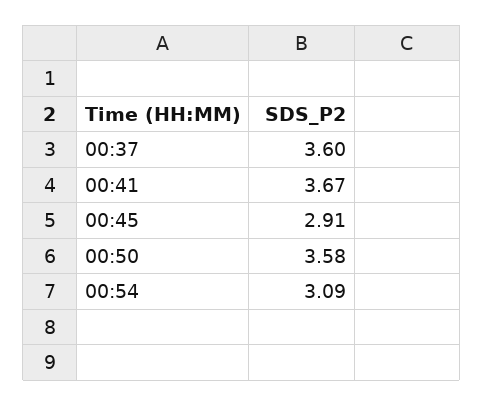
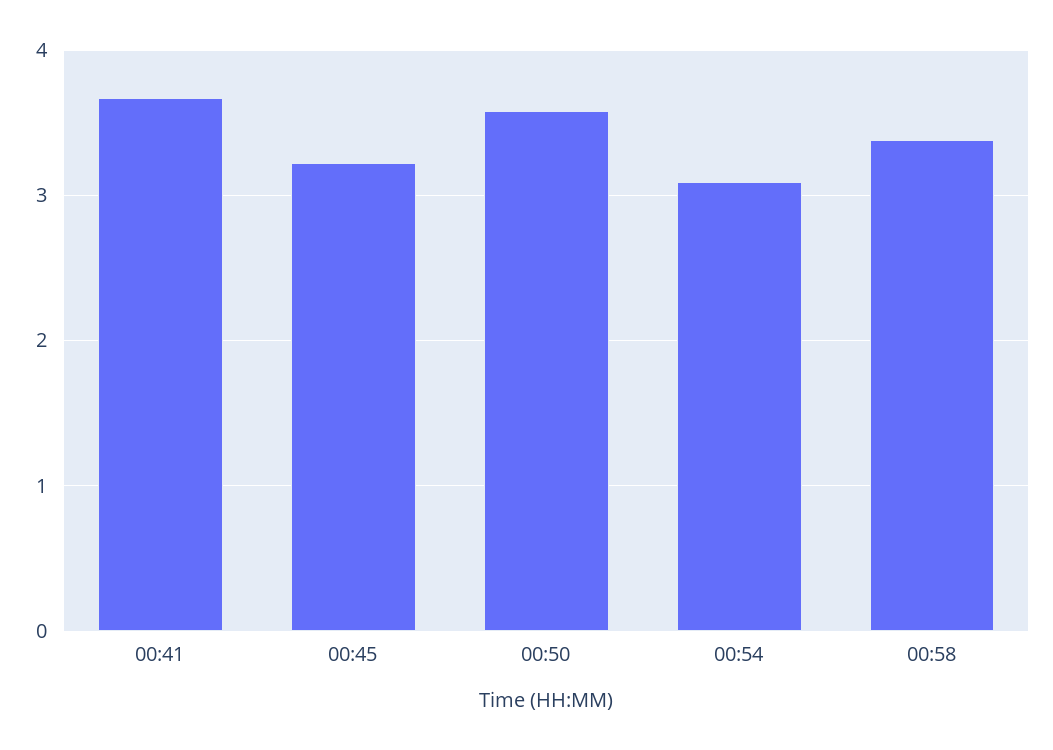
00:37: 3.6 -> none
00:45: 2.91 -> 3.2
00:58: none -> 3.4

